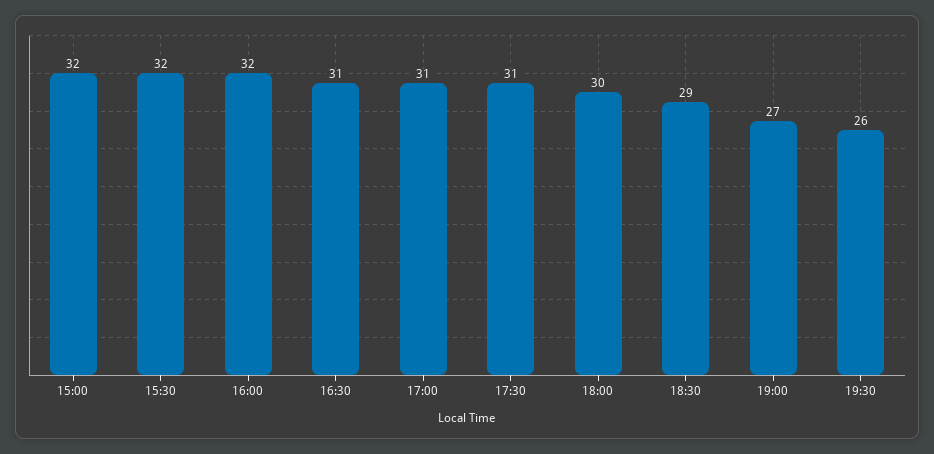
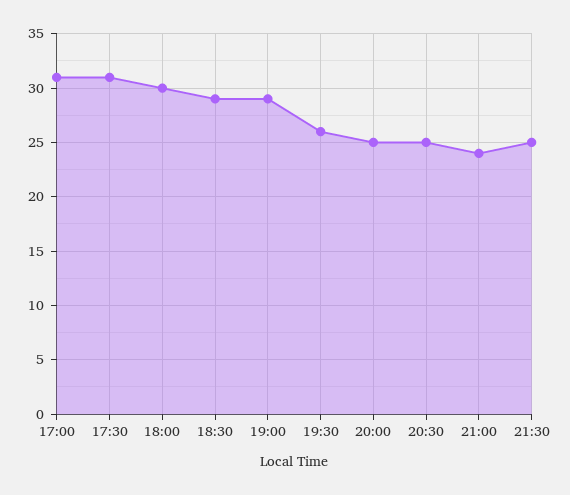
15:00: 32 -> none
15:30: 32 -> none
16:00: 32 -> none
16:30: 31 -> none
19:00: 27 -> 29
20:00: none -> 25
20:30: none -> 25
21:00: none -> 24
21:30: none -> 25

